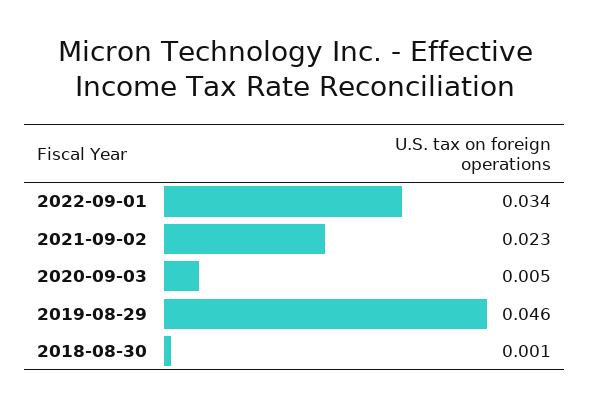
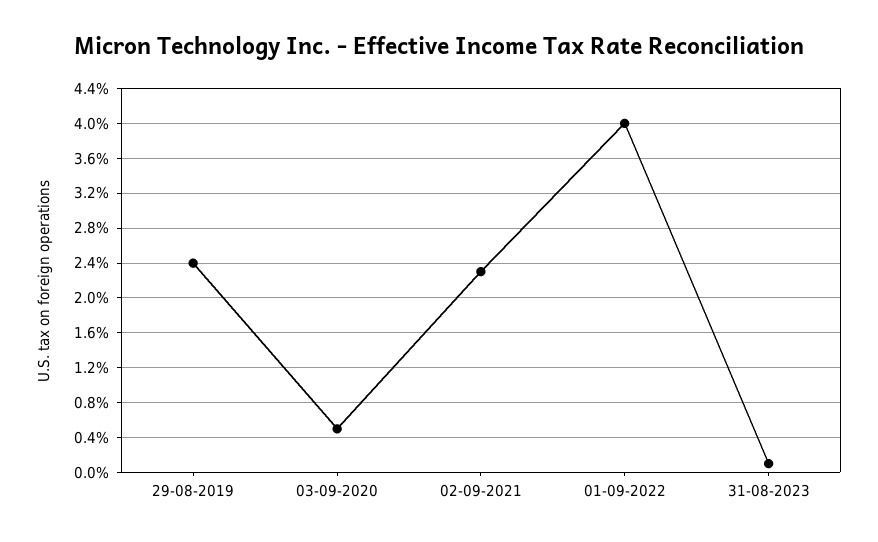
2022-09-01: 0.034 -> 0.04
2019-08-29: 0.046 -> 0.024
2018-08-30: 0.001 -> none
31-08-2023: none -> 0.001

